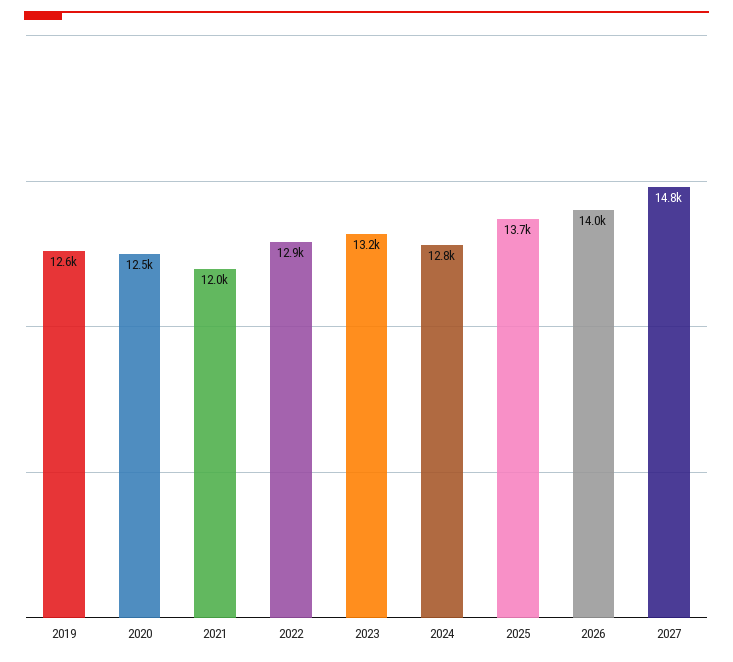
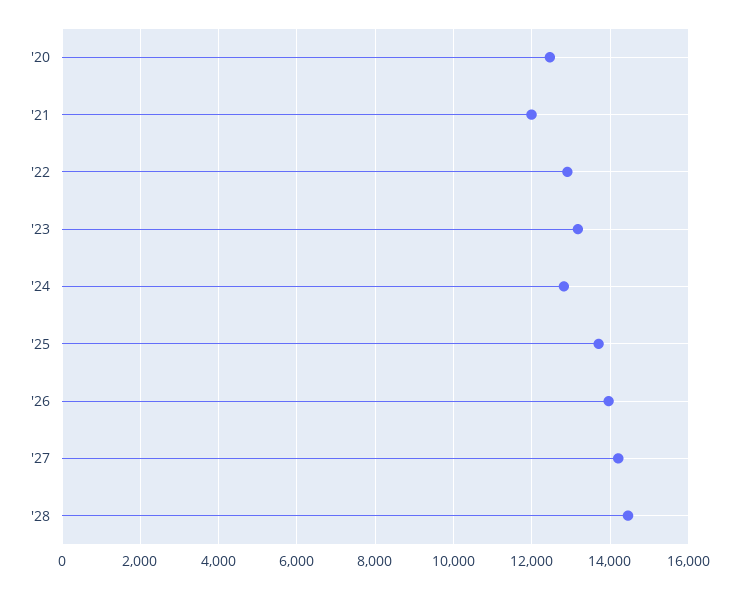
2019: 12600 -> none
2027: 14800 -> 14200
'28: none -> 14400

